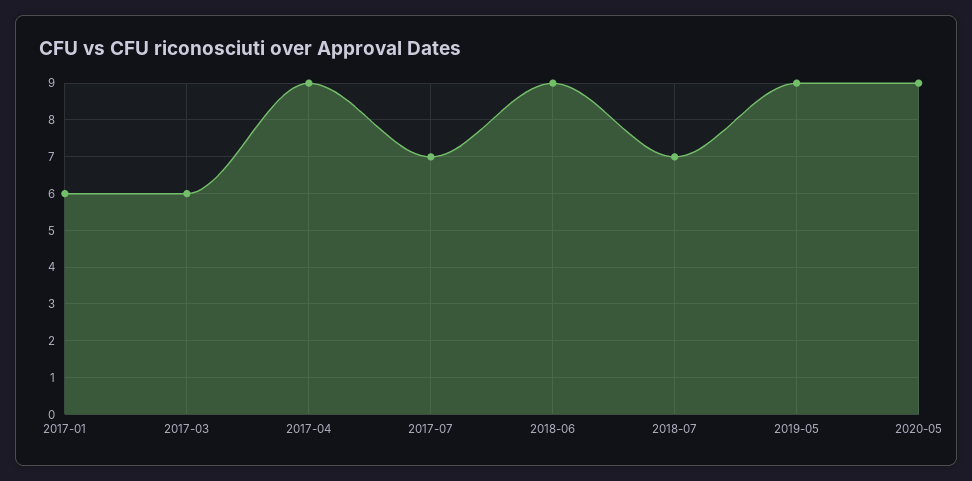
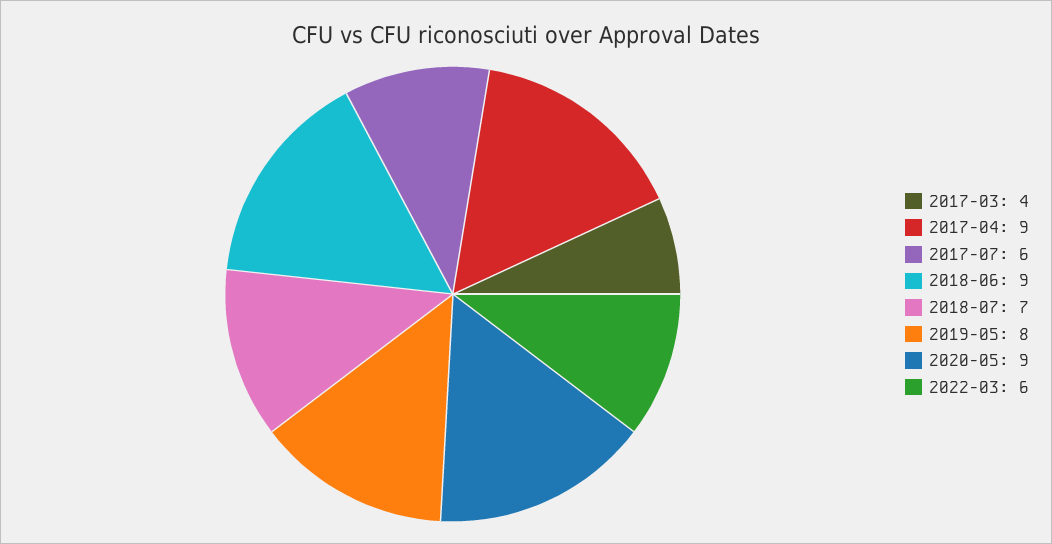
2017-01: 6 -> none
2017-03: 6 -> 4
2017-07: 7 -> 6
2019-05: 9 -> 8
2022-03: none -> 6

